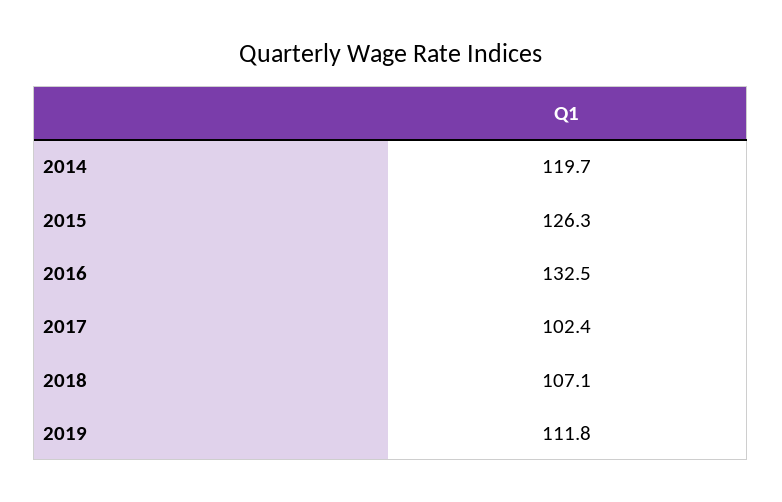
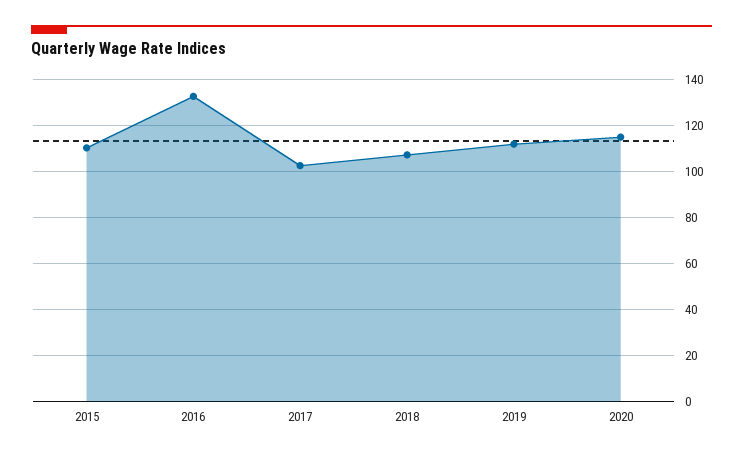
2014: 119.7 -> none
2015: 126.3 -> 110
2020: none -> 115

